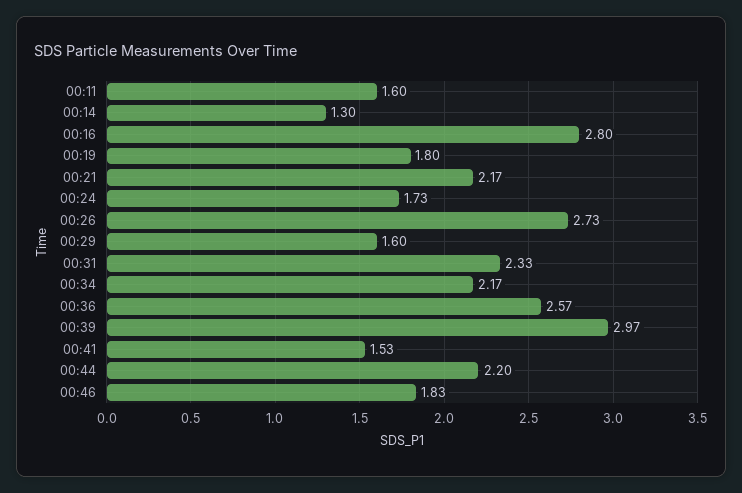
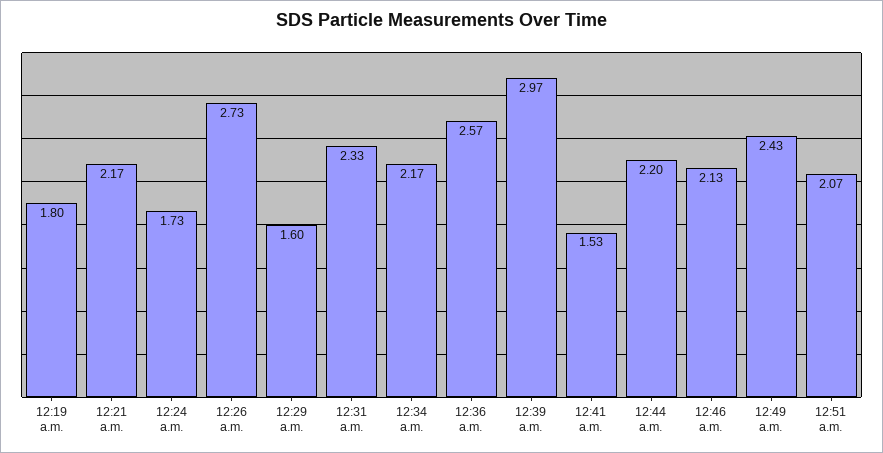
00:11: 1.6 -> none
00:14: 1.3 -> none
00:16: 2.8 -> none
00:46: 1.83 -> 2.13
12:49 a.m.: none -> 2.43
12:51 a.m.: none -> 2.07

